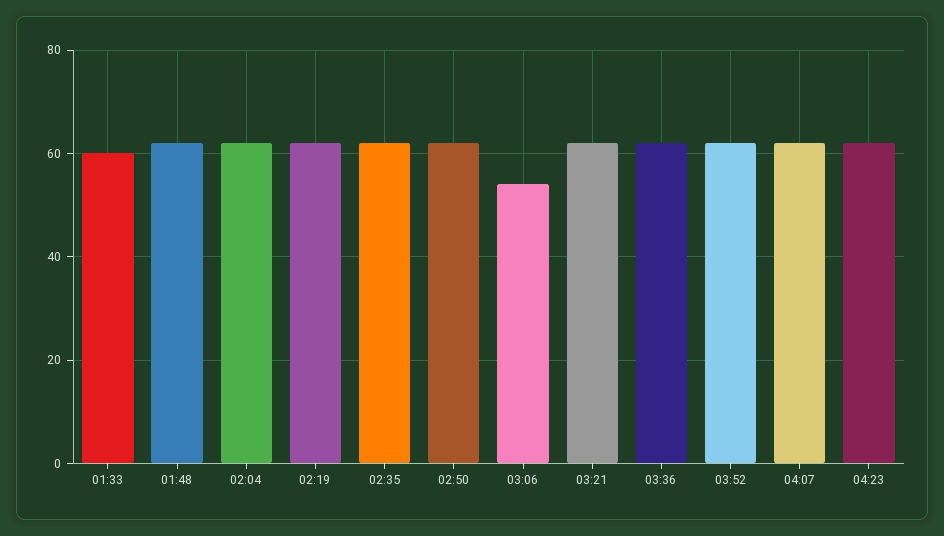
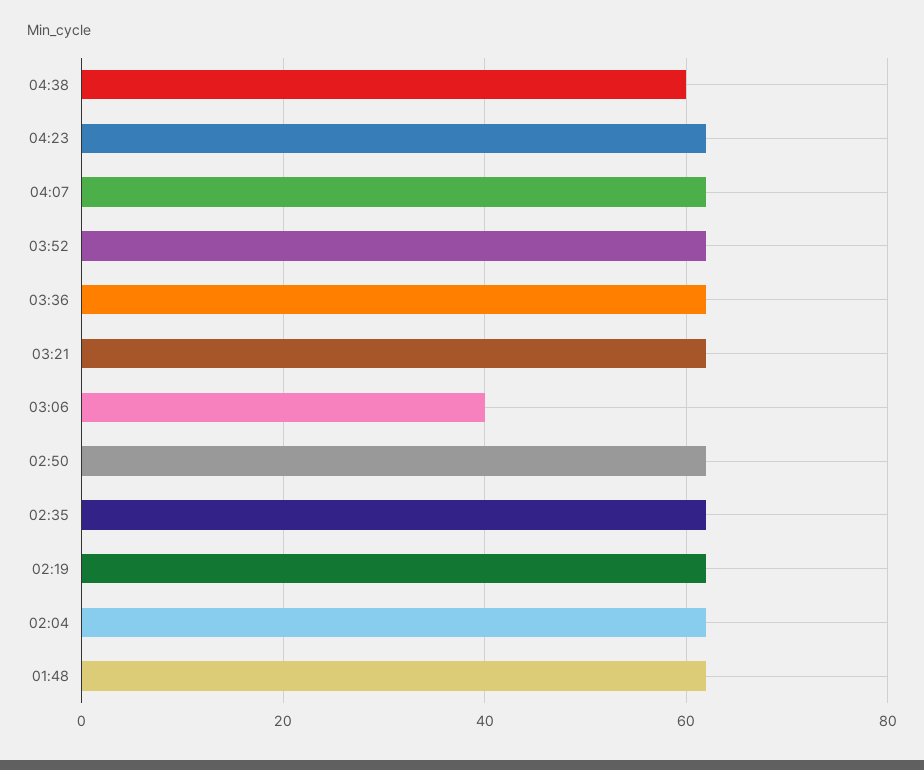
01:33: 60 -> none
03:06: 55 -> 40
04:38: none -> 60

